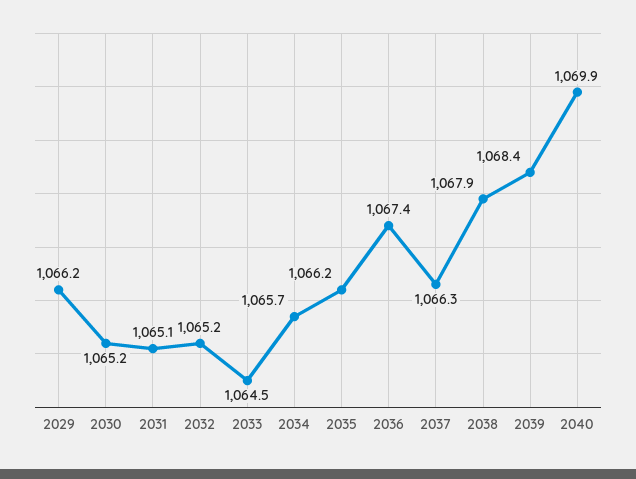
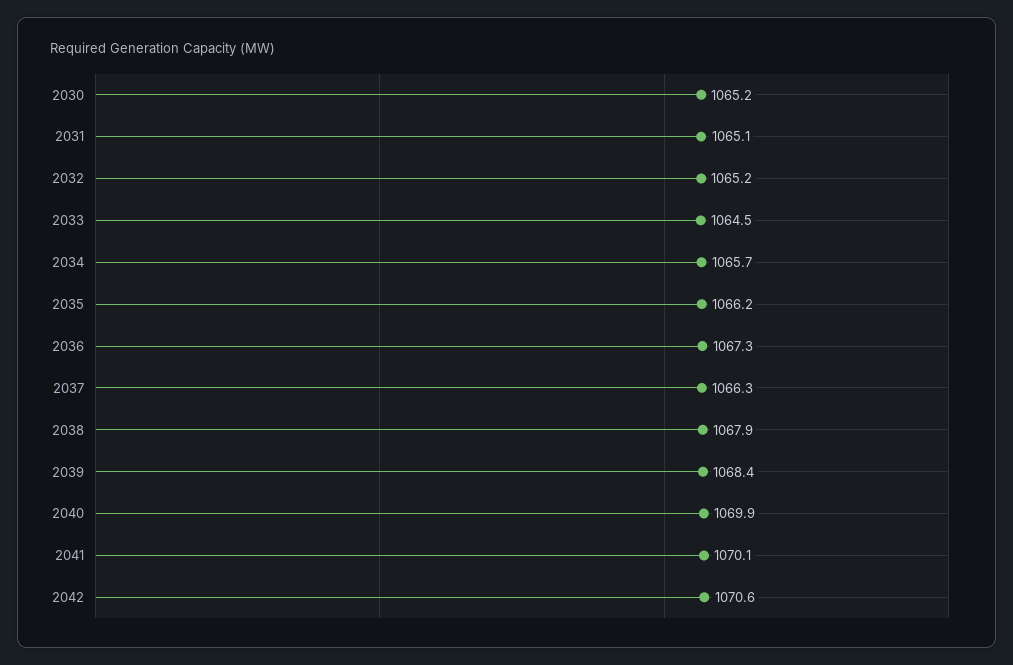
2029: 1066.2 -> none
2036: 1067.4 -> 1067.3
2041: none -> 1070.1
2042: none -> 1070.6

